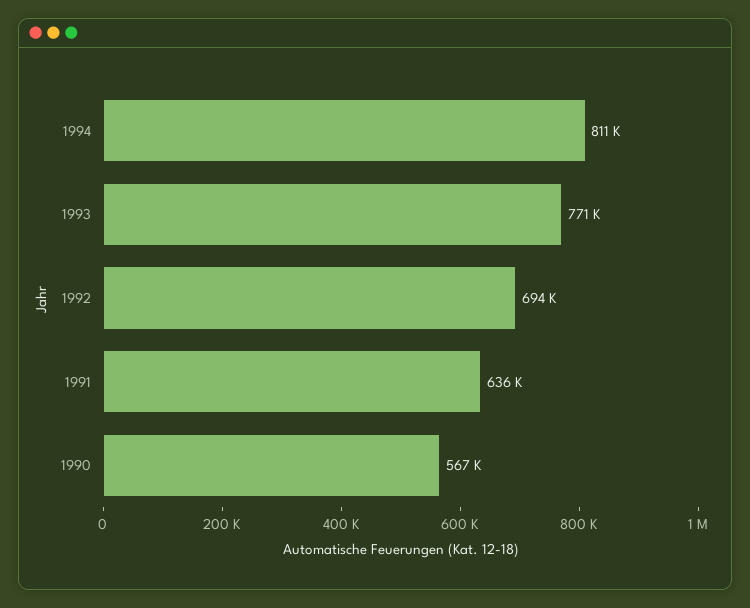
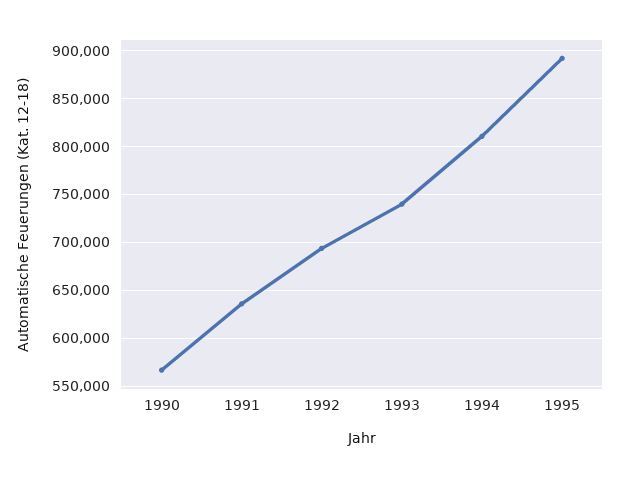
1993: 771000 -> 740000
1995: none -> 890000

